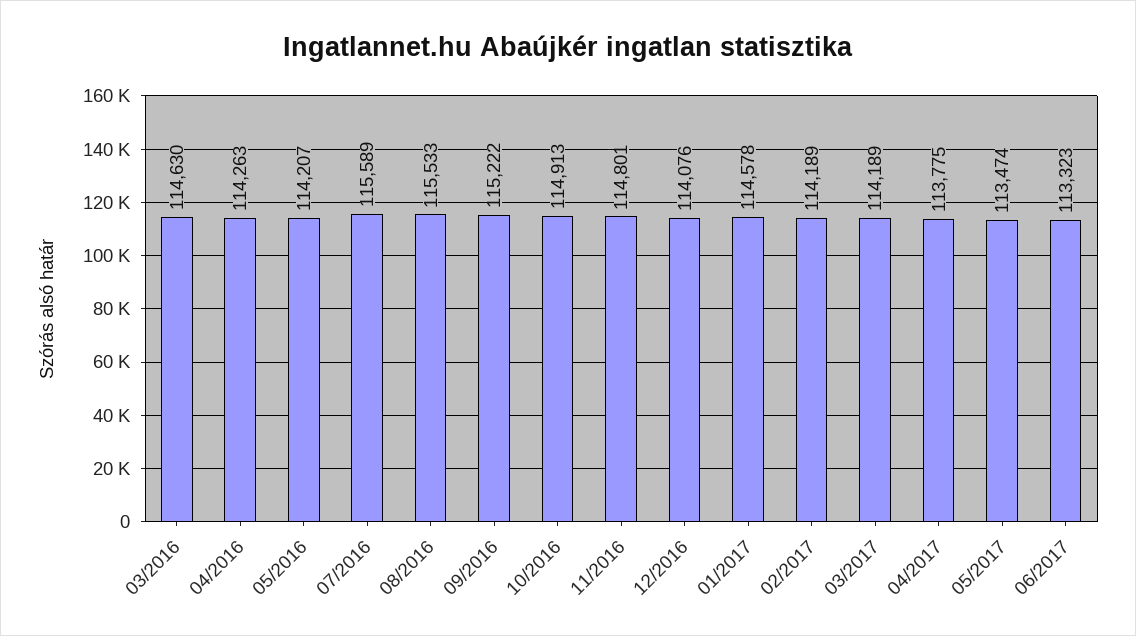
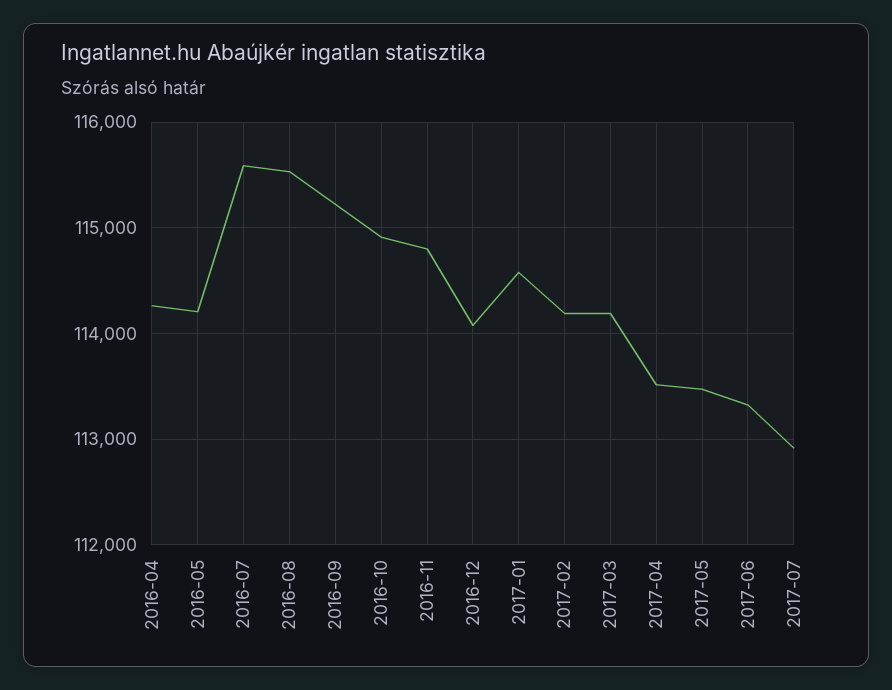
03/2016: 114630 -> none
04/2017: 113775 -> 113500
2017-07: none -> 112900

